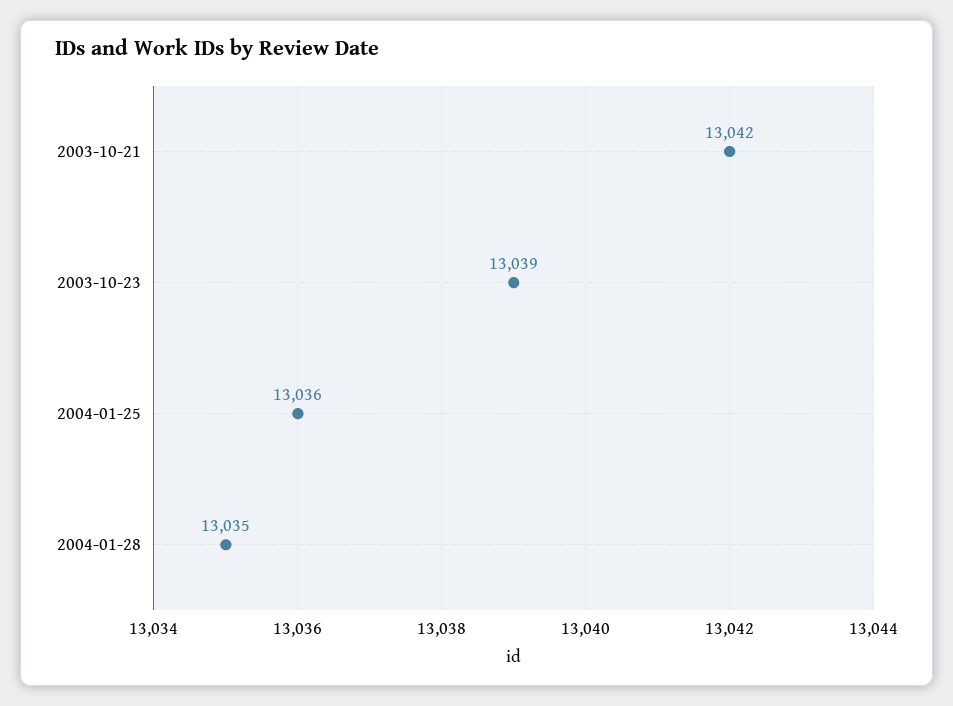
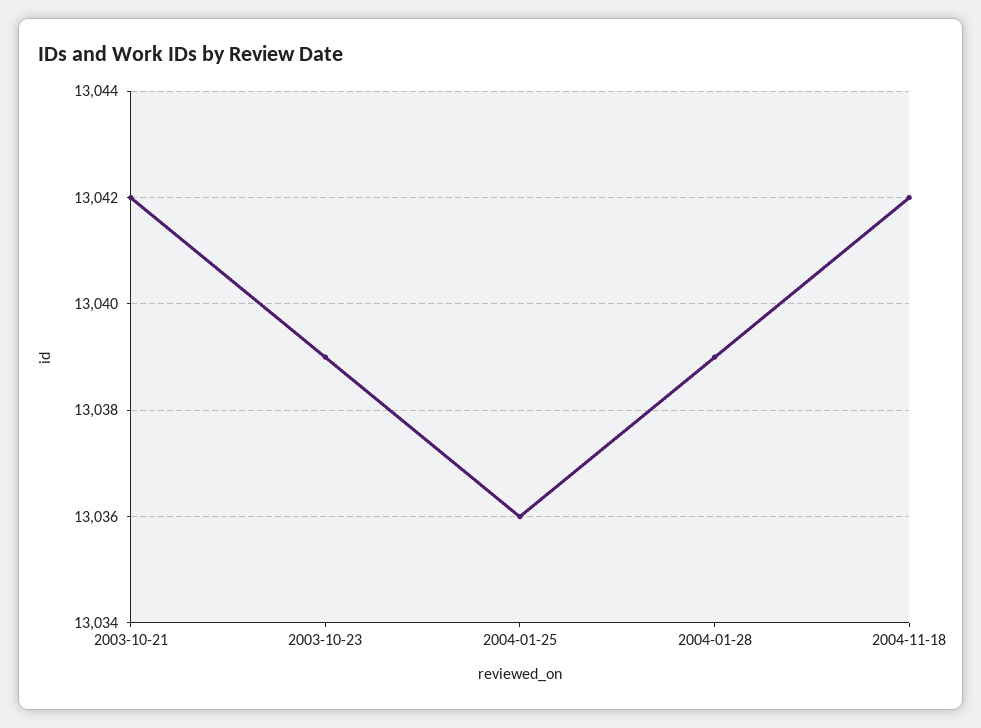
2004-01-28: 13035 -> 13039
2004-11-18: none -> 13042

